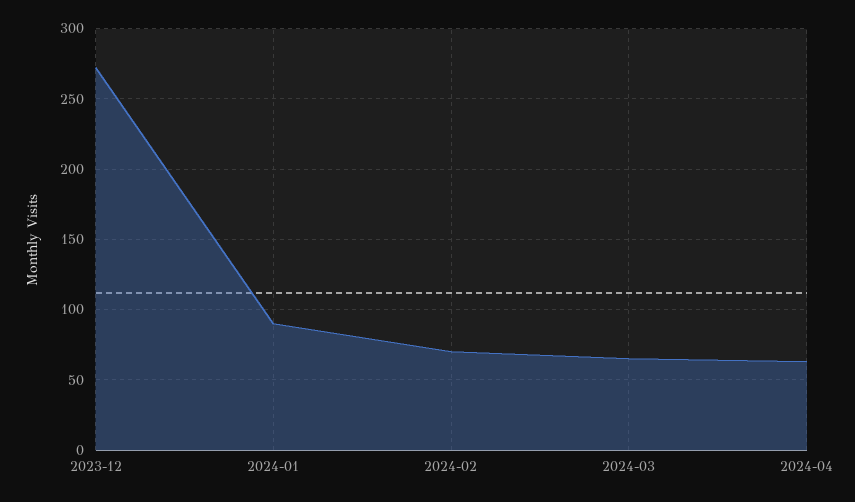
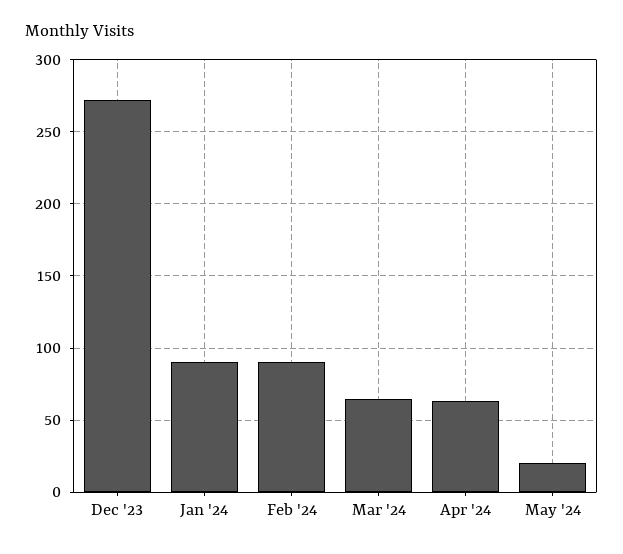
2024-02: 70 -> 90
May '24: none -> 20

